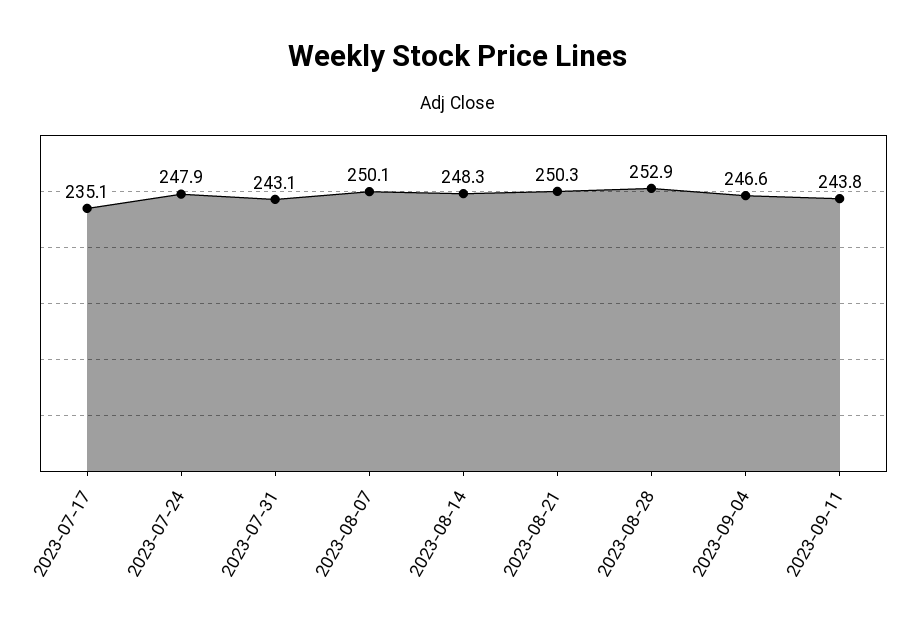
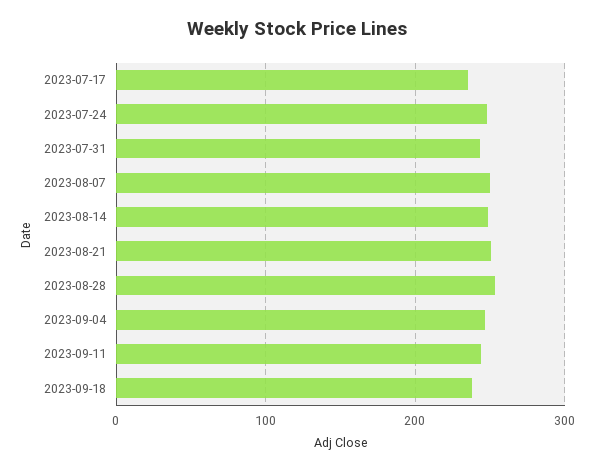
2023-09-18: none -> 240

